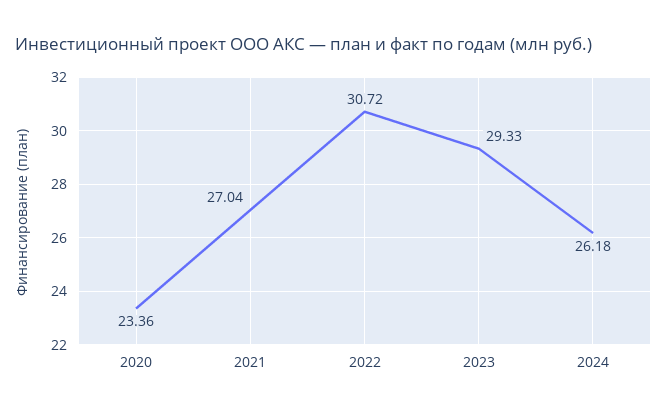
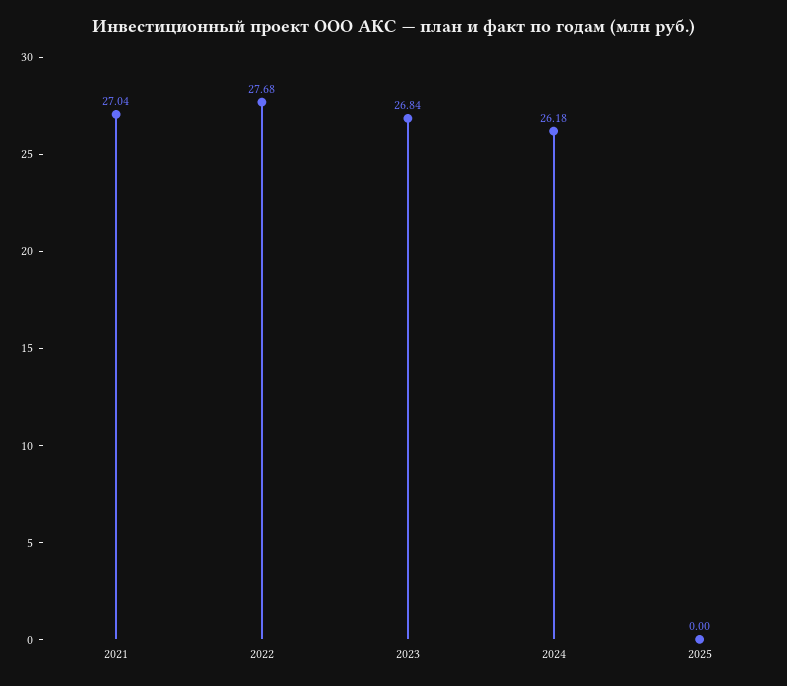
2020: 23.36 -> none
2022: 30.72 -> 27.68
2023: 29.33 -> 26.84
2025: none -> 0

